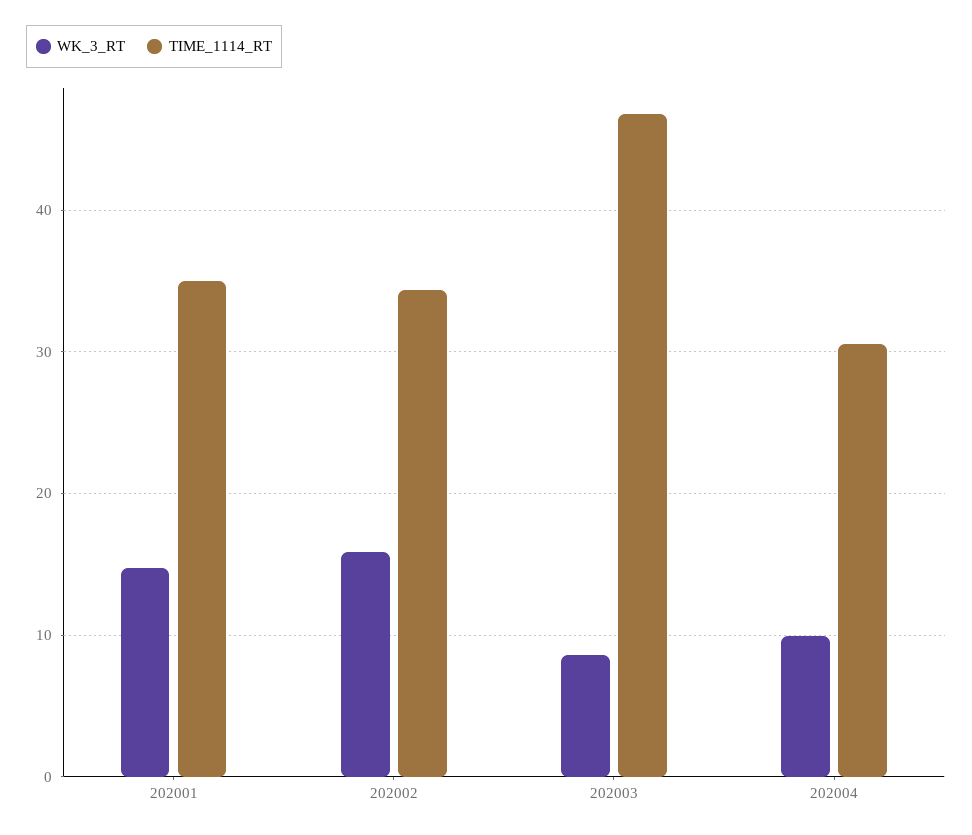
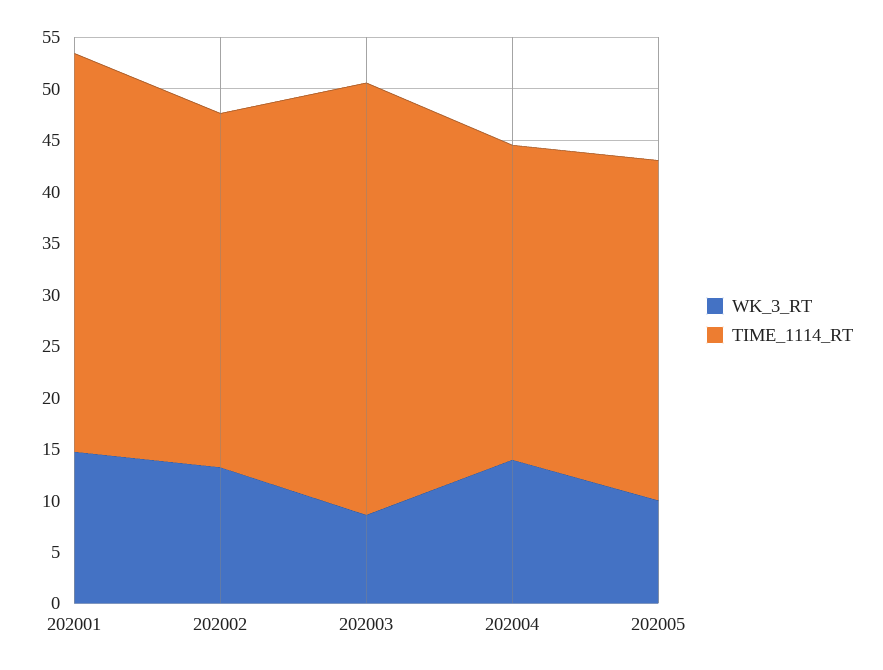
TIME_1114_RT, 202001: 35 -> 39
WK_3_RT, 202002: 16 -> 13
TIME_1114_RT, 202003: 47 -> 42
WK_3_RT, 202004: 10 -> 14
WK_3_RT, 202005: none -> 10
TIME_1114_RT, 202005: none -> 33

